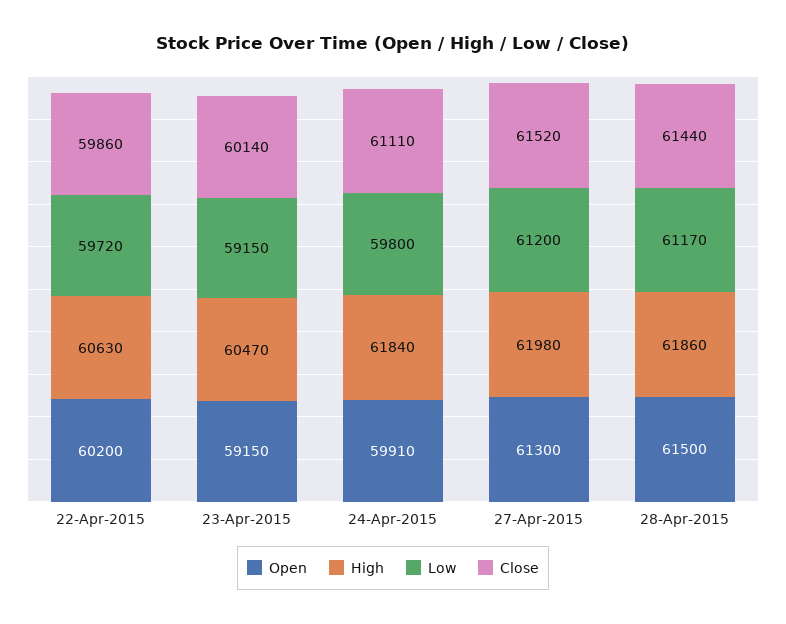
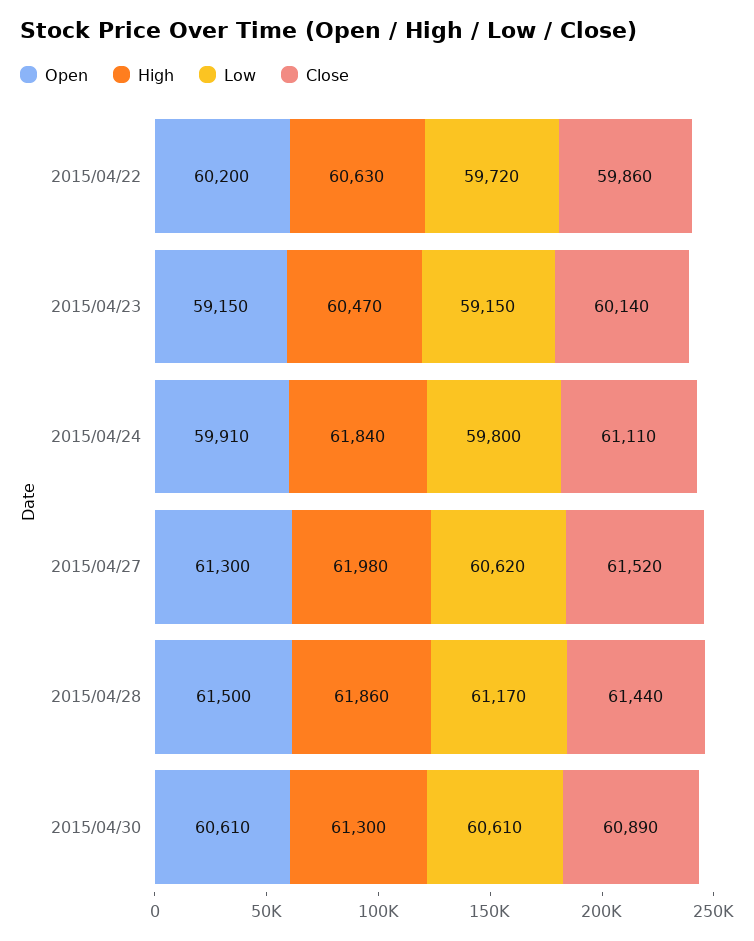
Low, 27-Apr-2015: 61200 -> 60620
Open, 2015/04/30: none -> 60610
High, 2015/04/30: none -> 61300
Low, 2015/04/30: none -> 60610
Close, 2015/04/30: none -> 60890

